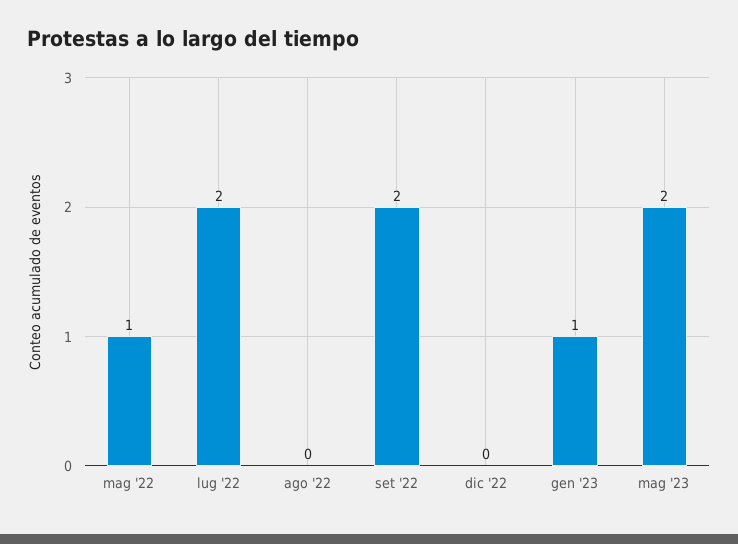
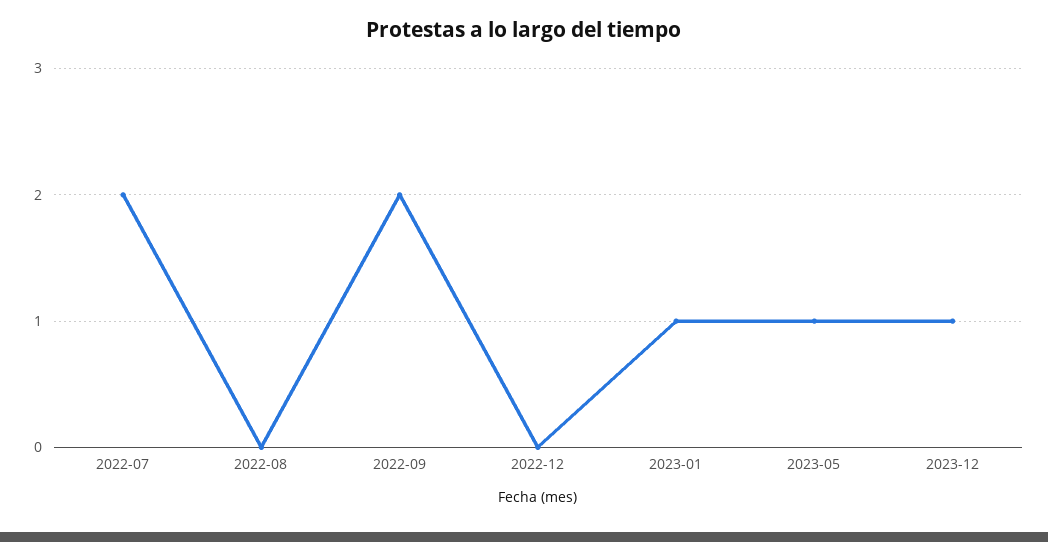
mag '22: 1 -> none
mag '23: 2 -> 1
2023-12: none -> 1

